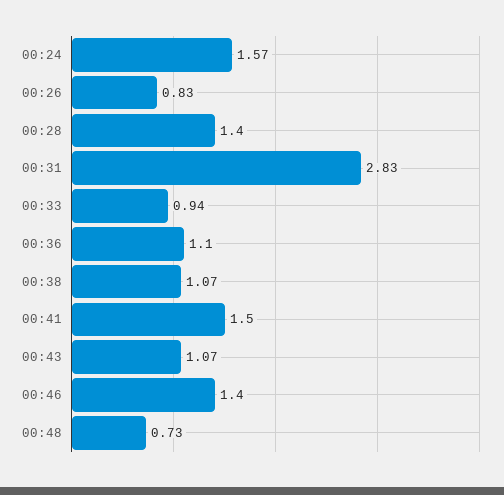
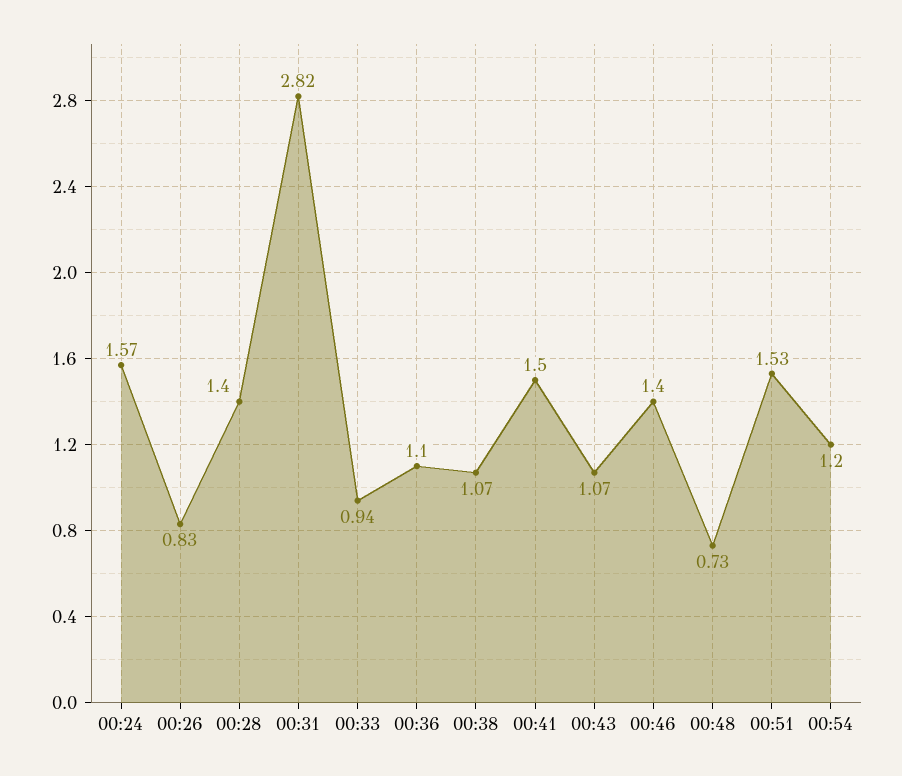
00:31: 2.83 -> 2.82
00:51: none -> 1.53
00:54: none -> 1.2

